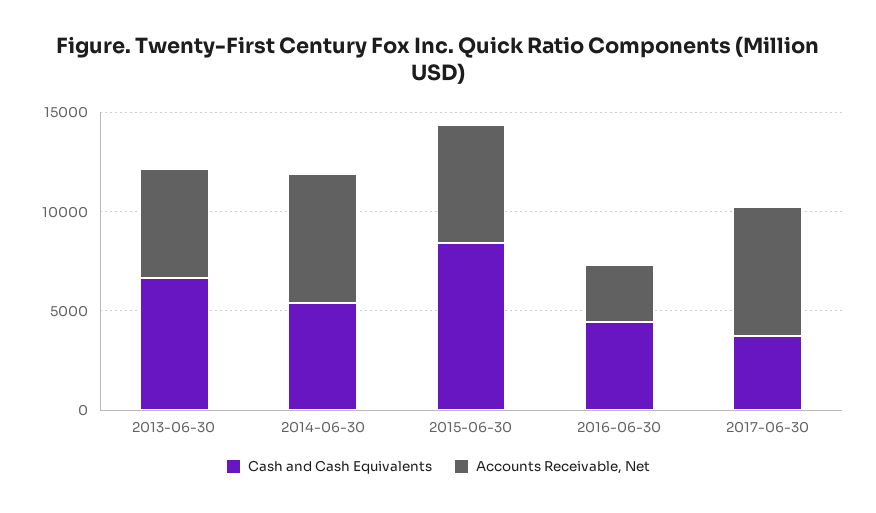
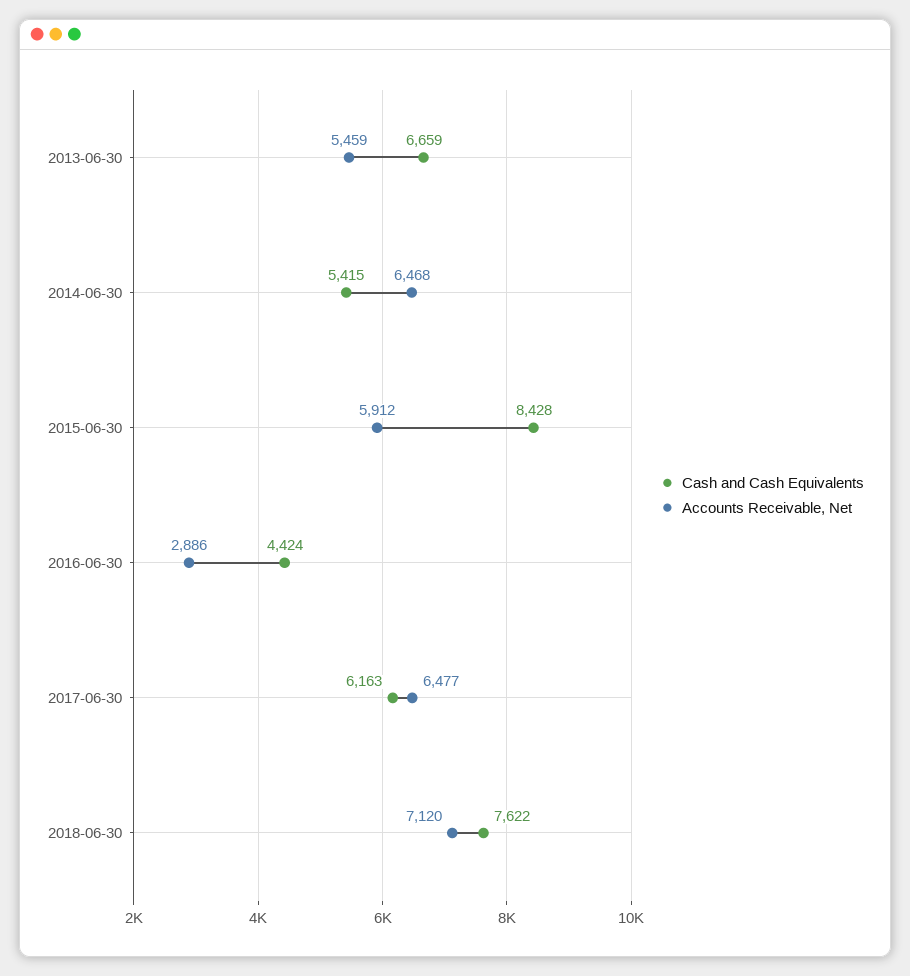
Cash and Cash Equivalents, 2017-06-30: 4000 -> 6163
Cash and Cash Equivalents, 2018-06-30: none -> 7622
Accounts Receivable, Net, 2018-06-30: none -> 7120

